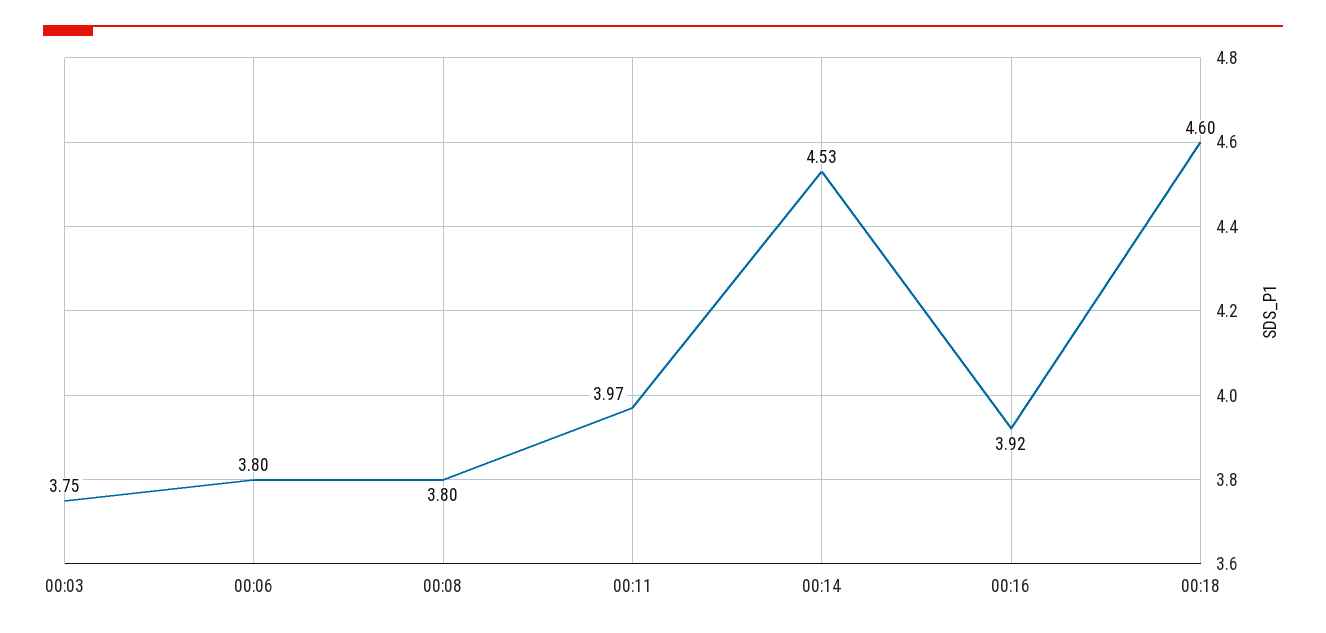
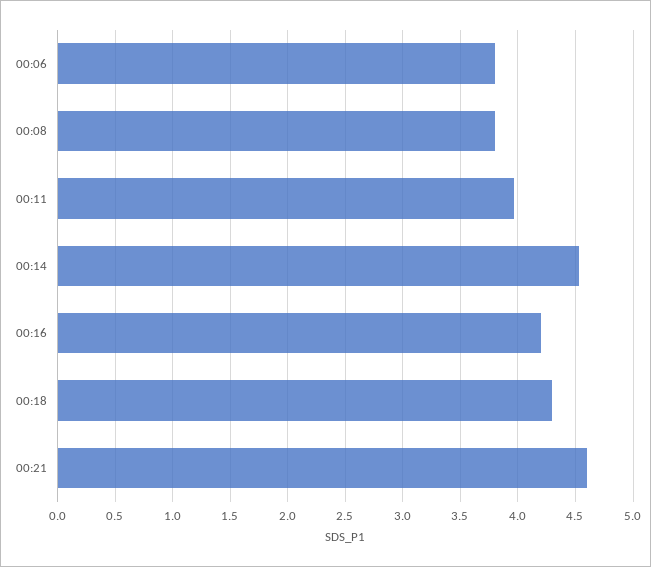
00:03: 3.75 -> none
00:16: 3.92 -> 4.2
00:18: 4.6 -> 4.3
00:21: none -> 4.6

